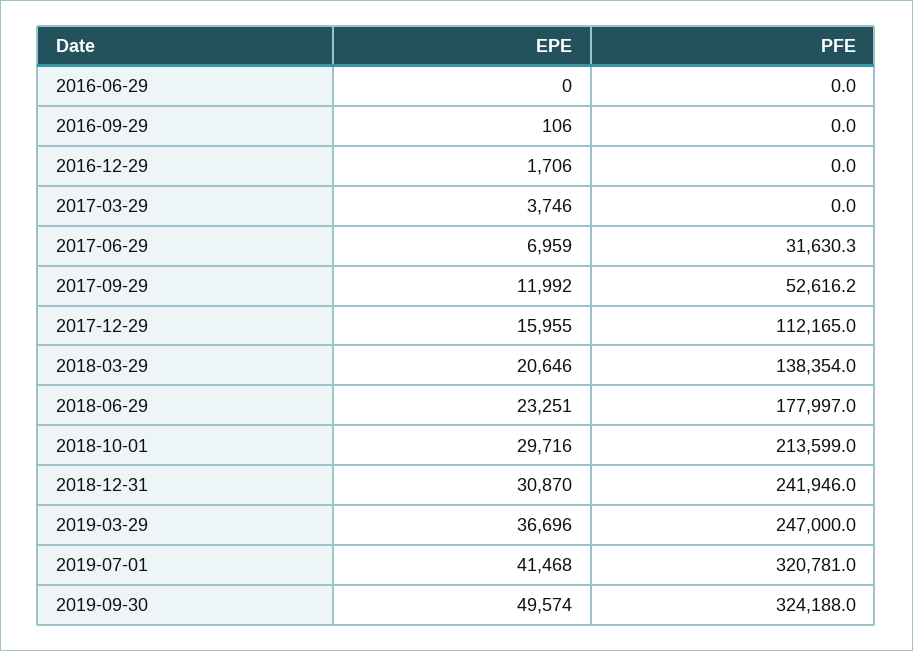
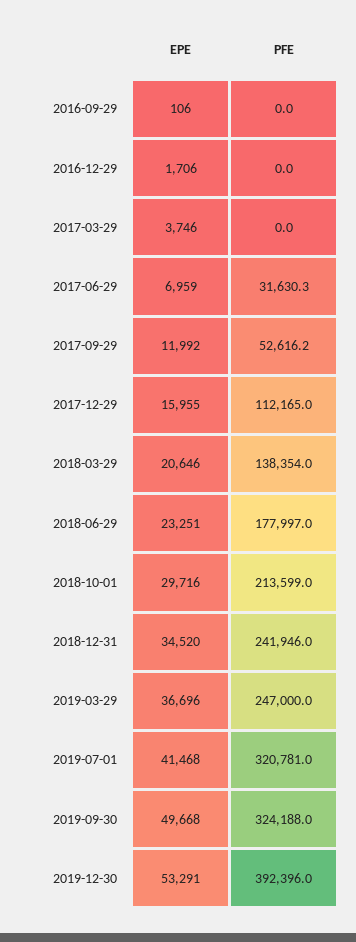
EPE, 2016-06-29: 0 -> none
PFE, 2016-06-29: 0 -> none
EPE, 2018-12-31: 30870 -> 34520
EPE, 2019-09-30: 49574 -> 49668
EPE, 2019-12-30: none -> 53291
PFE, 2019-12-30: none -> 392396

